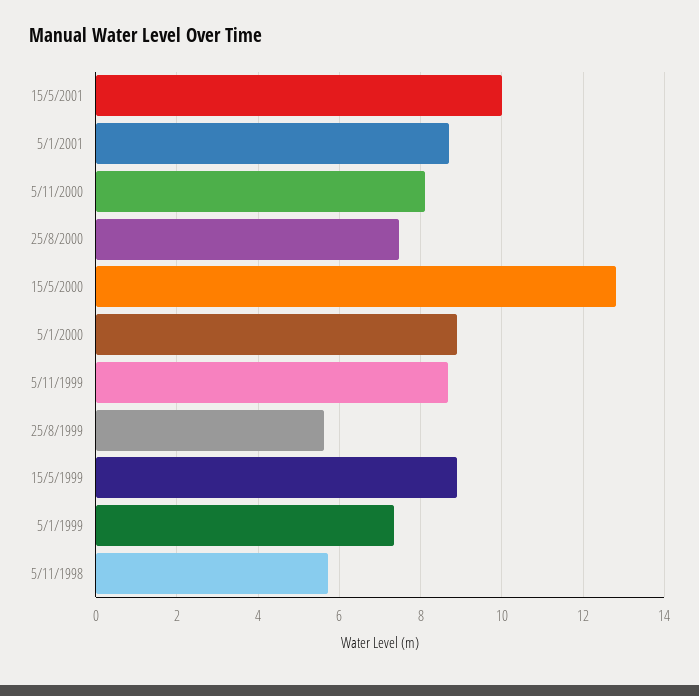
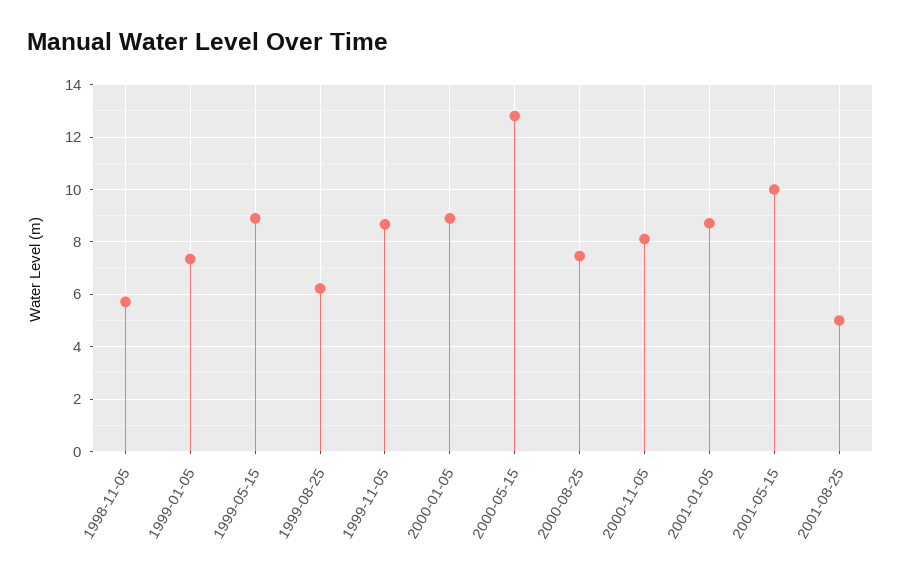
25/8/1999: 5.6 -> 6.25
2001-08-25: none -> 5

